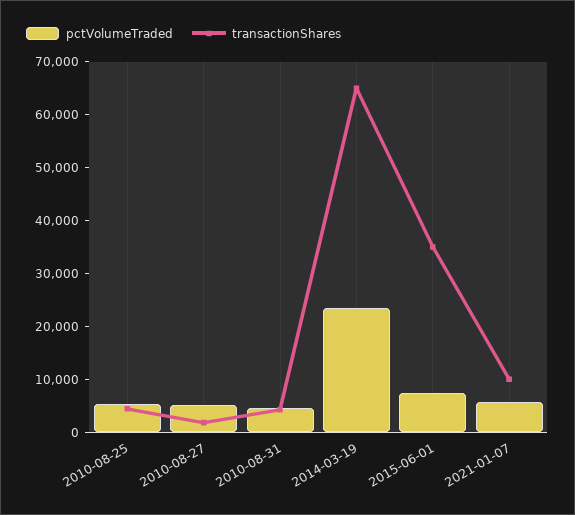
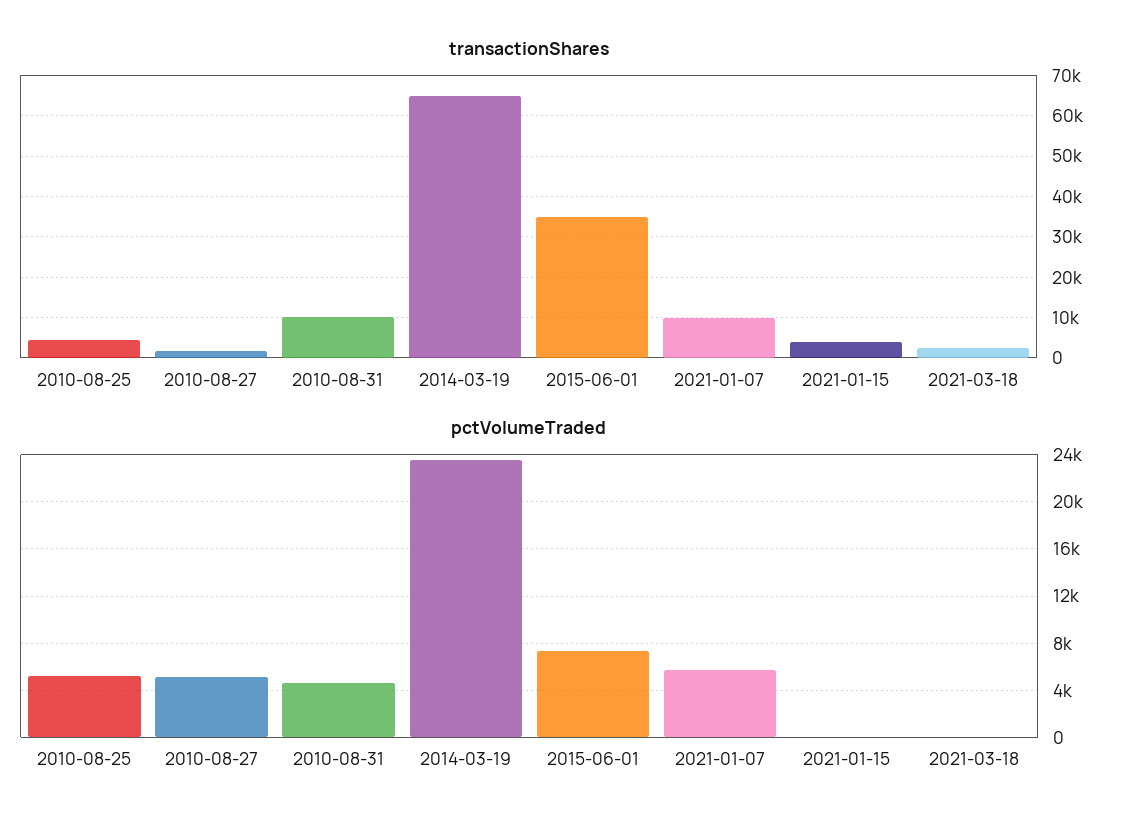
transactionShares, 2010-08-31: 4000 -> 10000
transactionShares, 2021-01-15: none -> 4000
transactionShares, 2021-03-18: none -> 2000
pctVolumeTraded, 2021-01-15: none -> 0
pctVolumeTraded, 2021-03-18: none -> 0

